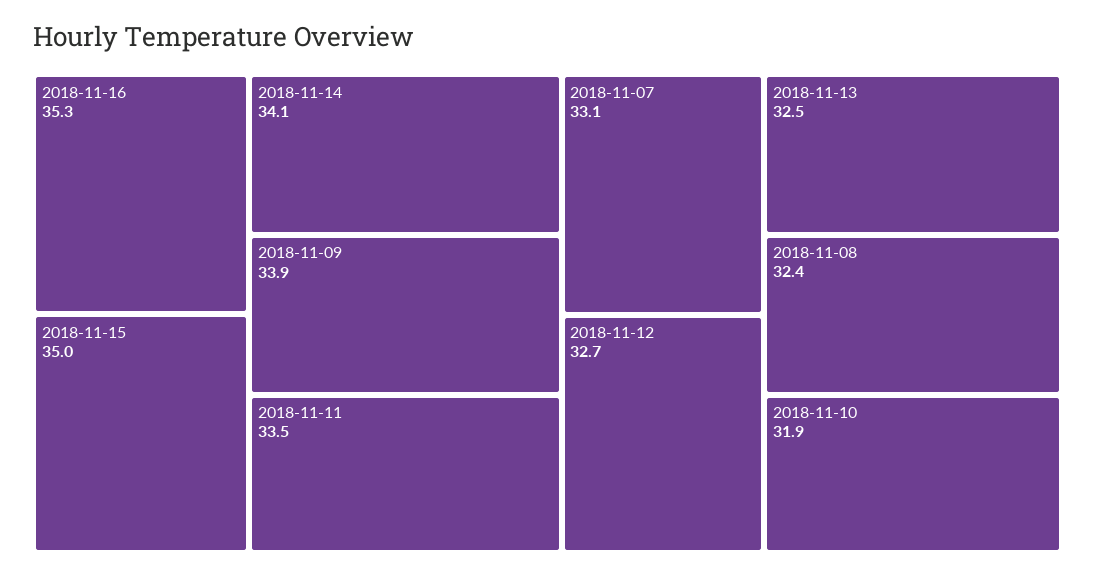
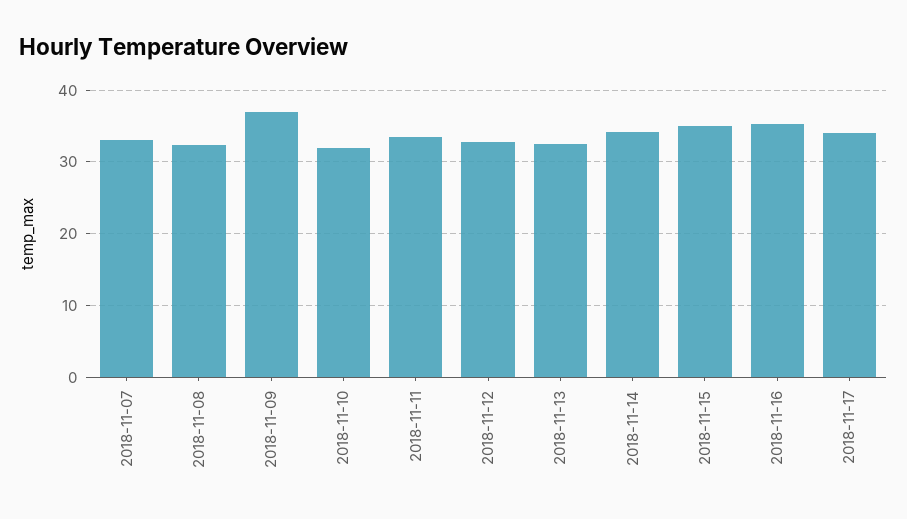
2018-11-09: 33.9 -> 37
2018-11-17: none -> 34

